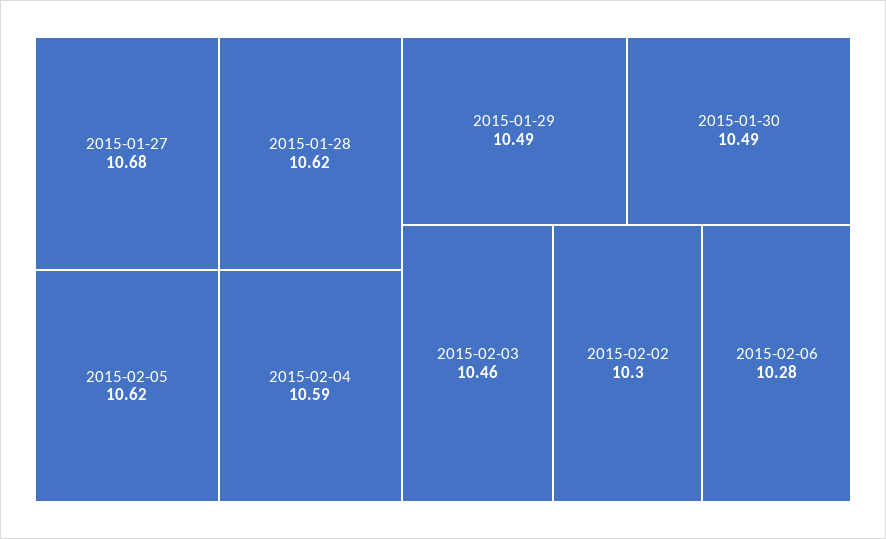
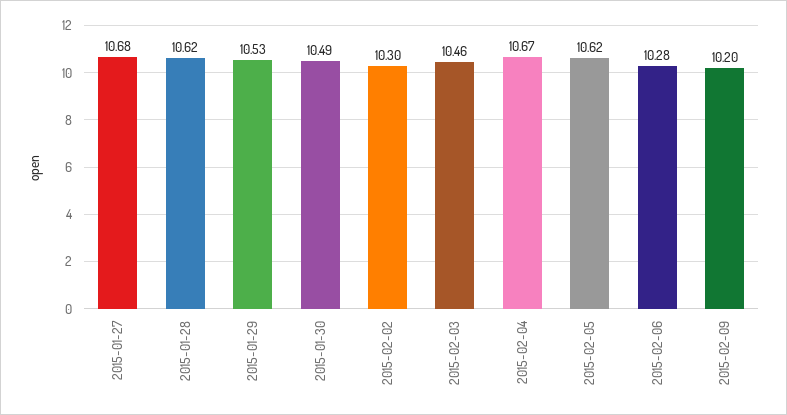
2015-02-04: 10.59 -> 10.67
2015-01-29: 10.49 -> 10.53
2015-02-09: none -> 10.2

